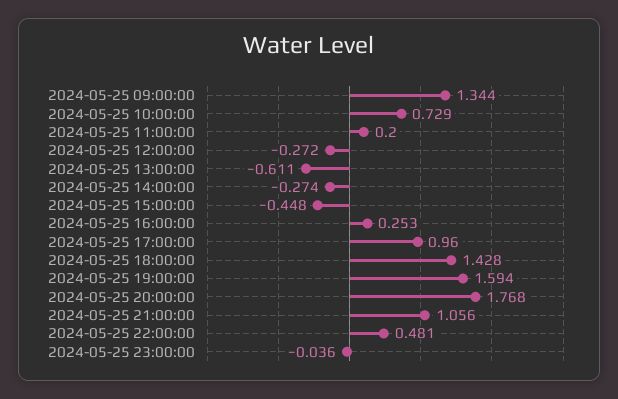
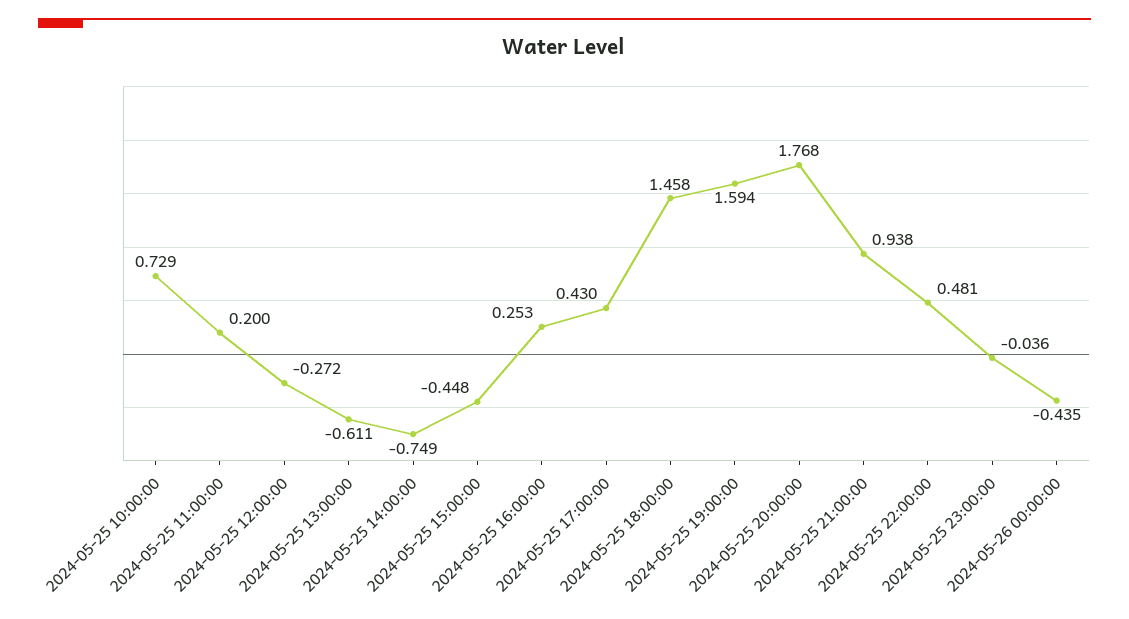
2024-05-25 09:00:00: 1.344 -> none
2024-05-25 14:00:00: -0.274 -> -0.749
2024-05-25 17:00:00: 0.96 -> 0.43
2024-05-25 18:00:00: 1.428 -> 1.458
2024-05-25 21:00:00: 1.056 -> 0.938
2024-05-26 00:00:00: none -> -0.435

